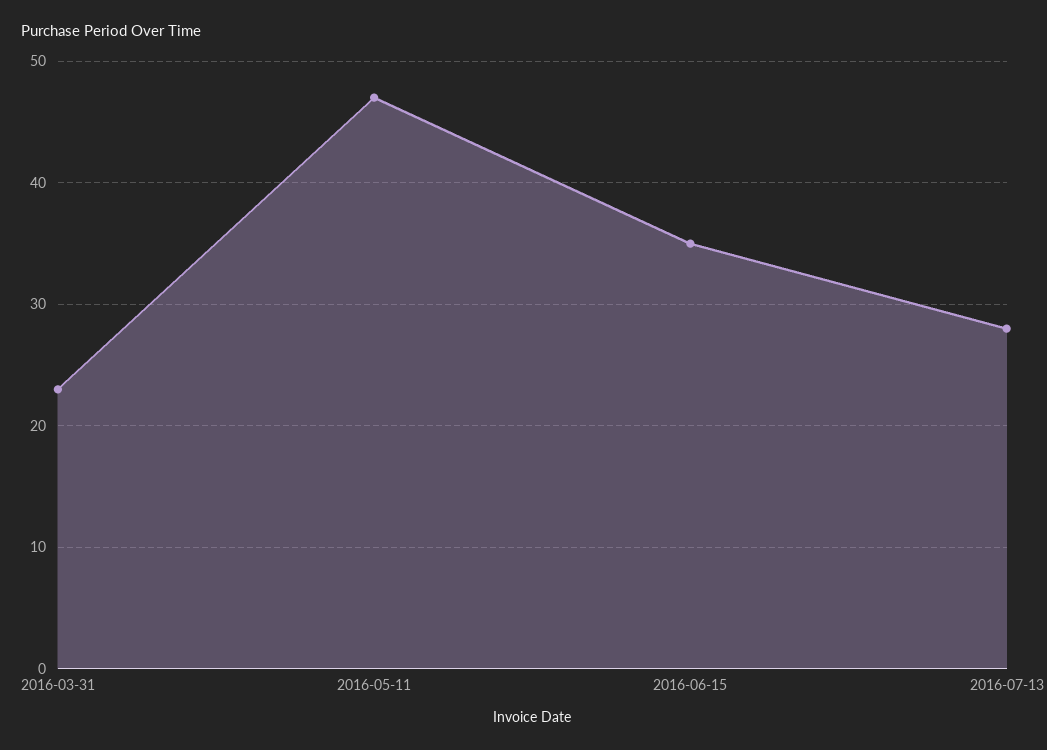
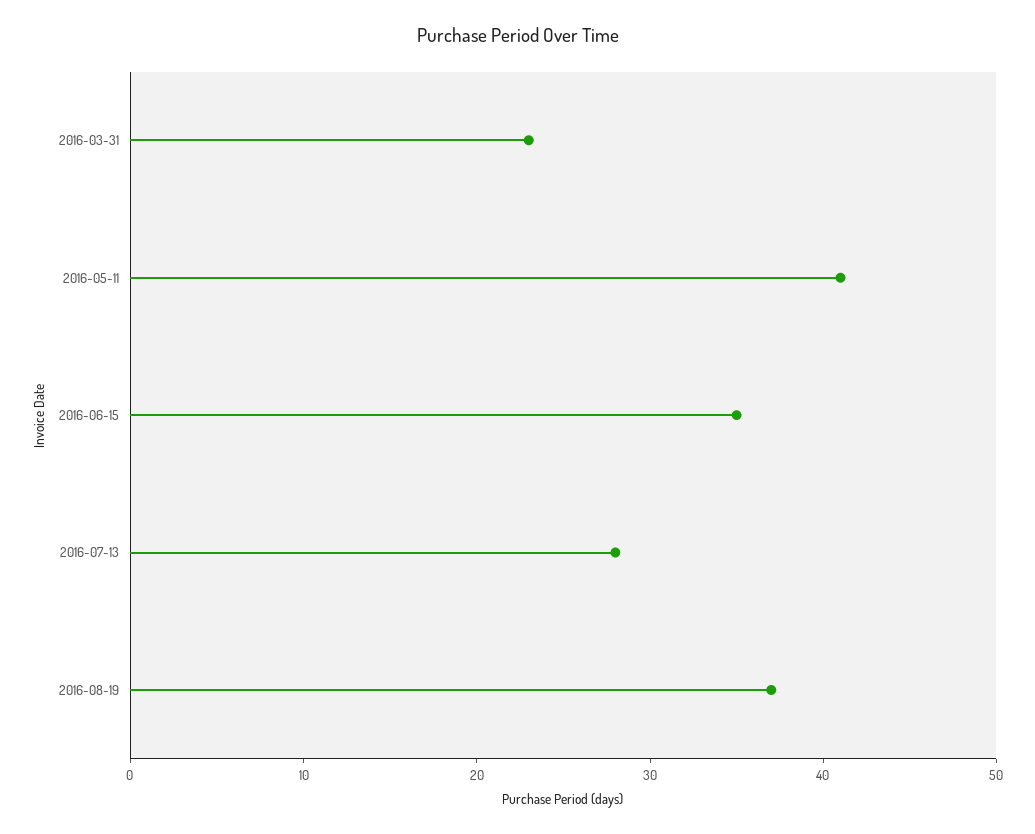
2016-05-11: 47 -> 41
2016-08-19: none -> 37

